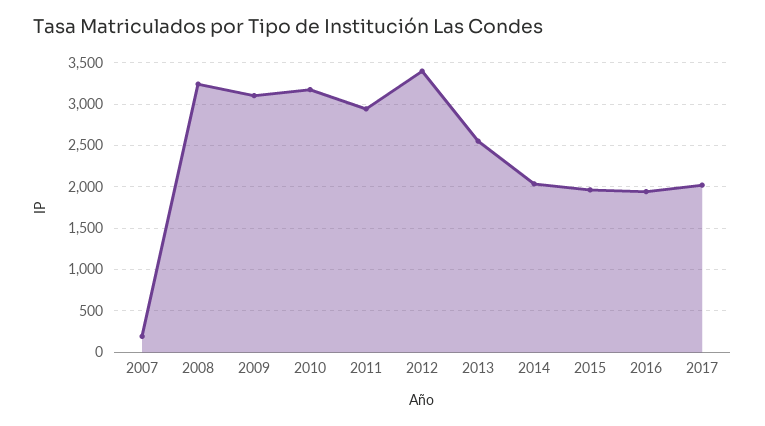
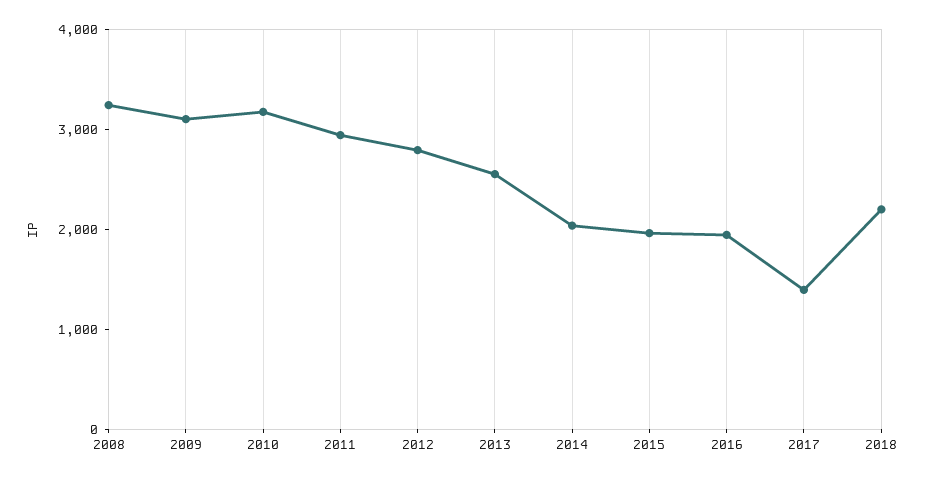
2007: 200 -> none
2012: 3400 -> 2800
2017: 2000 -> 1400
2018: none -> 2200

